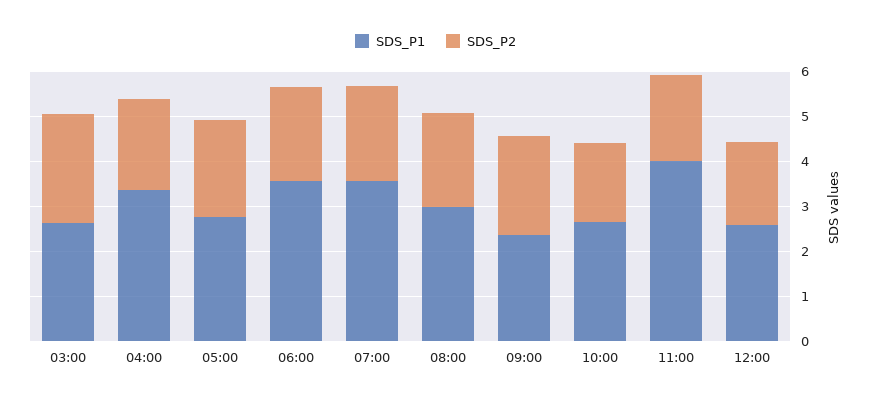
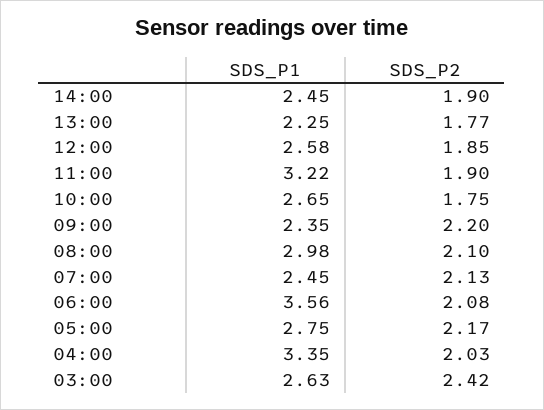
SDS_P1, 07:00: 3.6 -> 2.45
SDS_P1, 11:00: 4 -> 3.22
SDS_P1, 14:00: none -> 2.45
SDS_P2, 14:00: none -> 1.9
SDS_P1, 13:00: none -> 2.25
SDS_P2, 13:00: none -> 1.77

